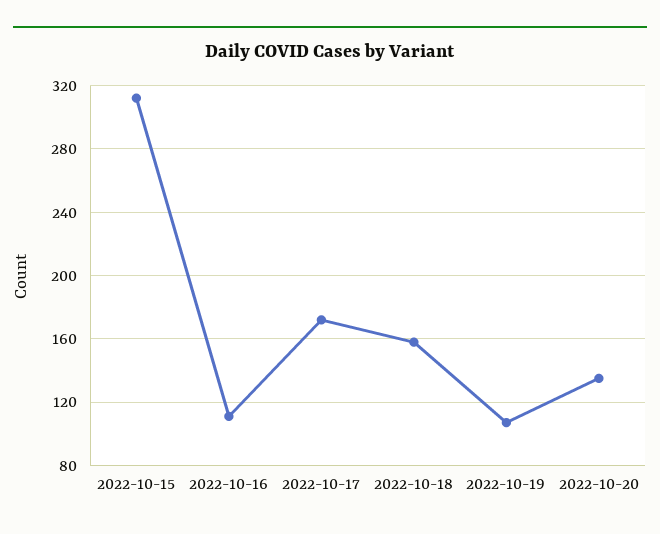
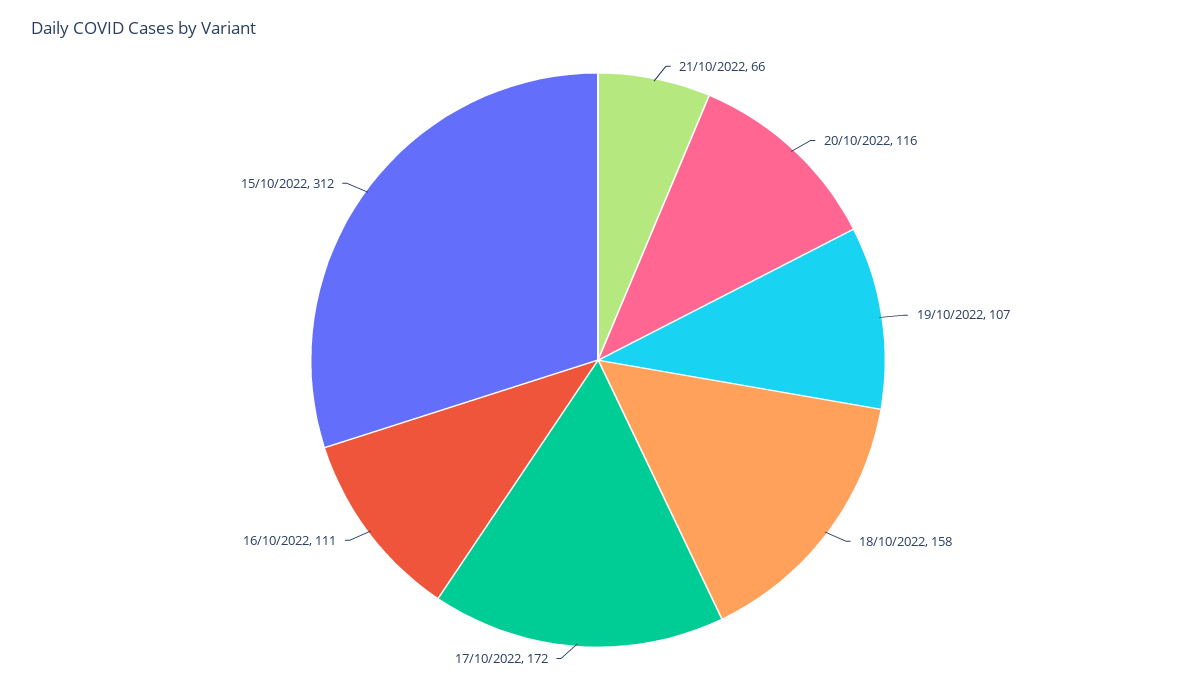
2022-10-20: 135 -> 116
21/10/2022: none -> 66

